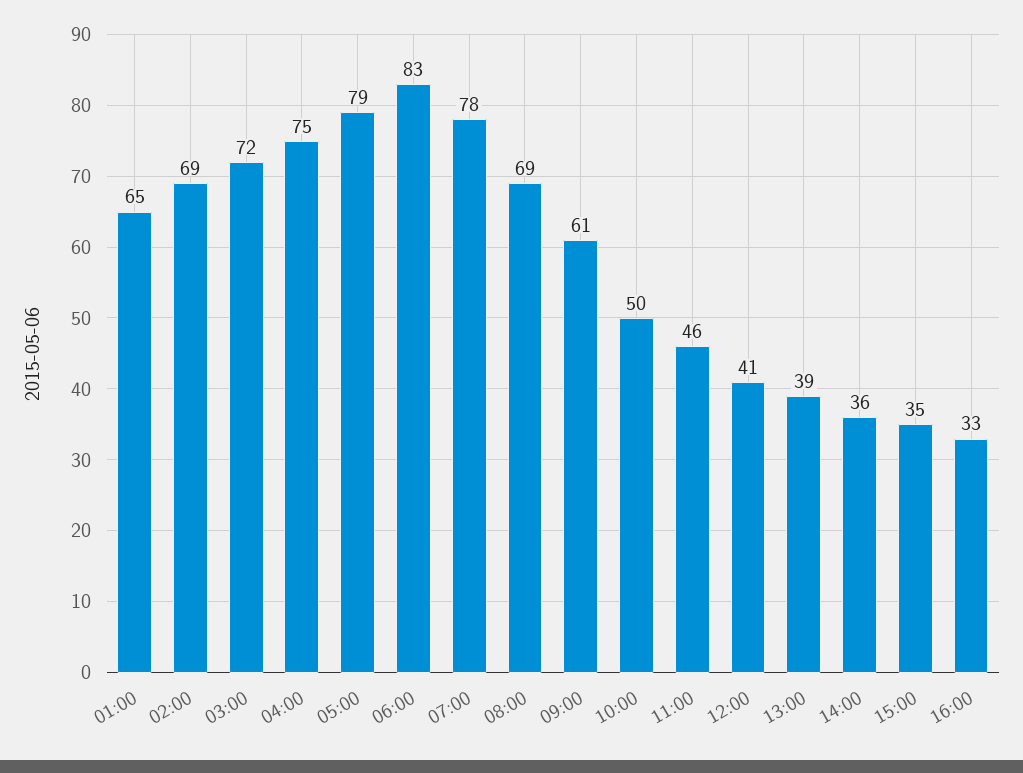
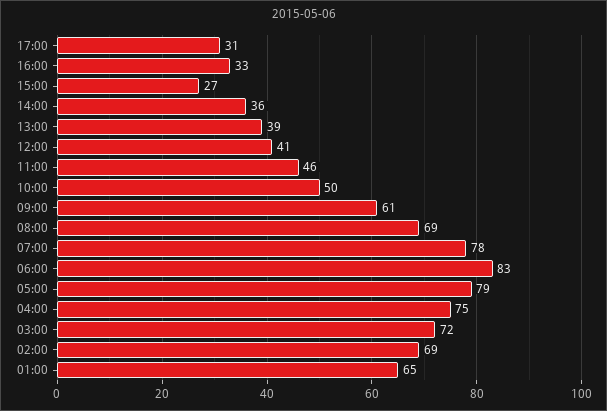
15:00: 35 -> 27
17:00: none -> 31

